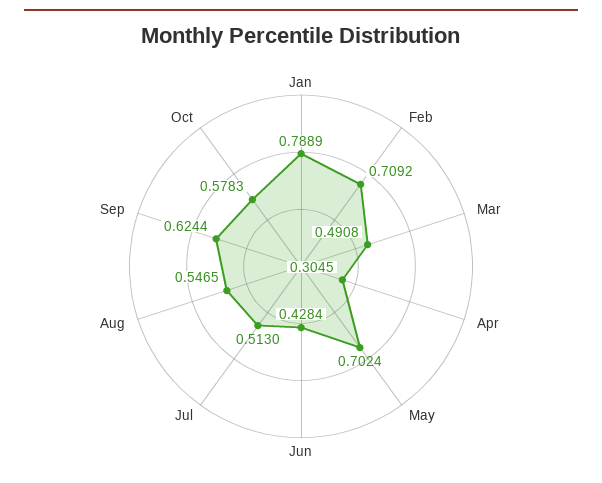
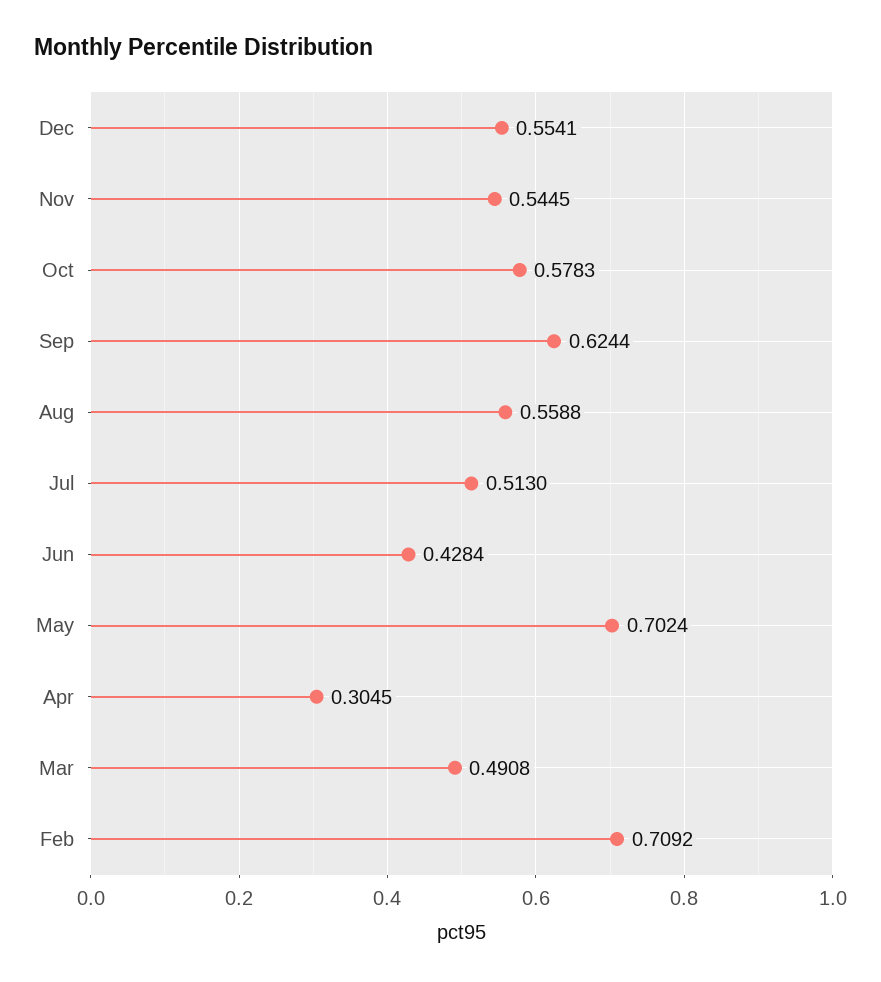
Jan: 0.7889 -> none
Aug: 0.5465 -> 0.5588
Dec: none -> 0.5541
Nov: none -> 0.5445

